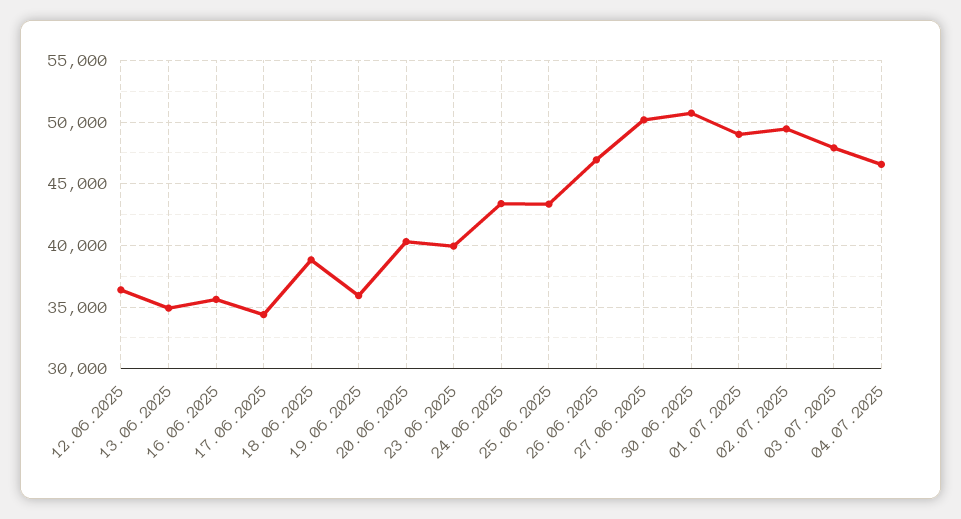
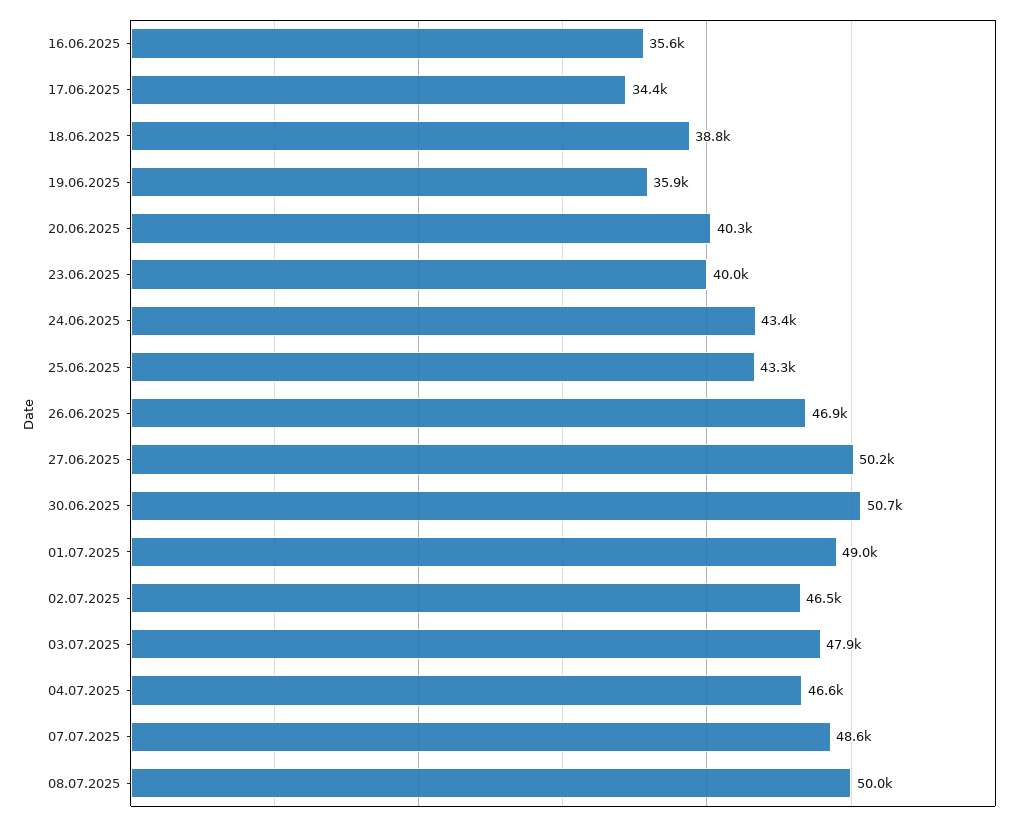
12.06.2025: 36500 -> none
13.06.2025: 35000 -> none
02.07.2025: 49500 -> 46500
07.07.2025: none -> 48600
08.07.2025: none -> 50000

